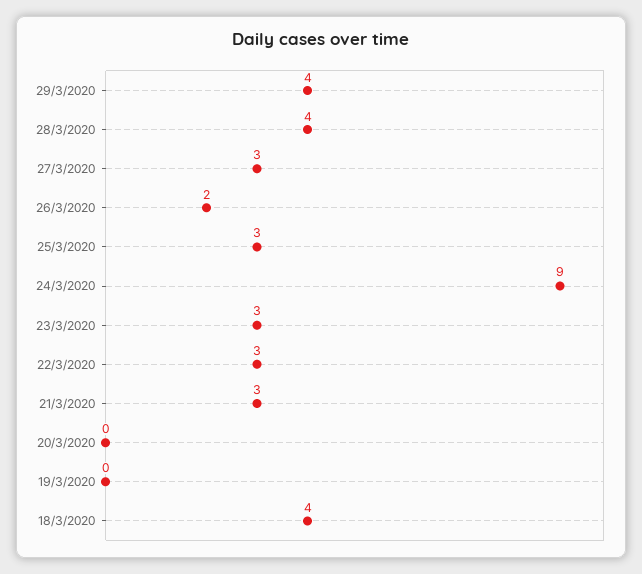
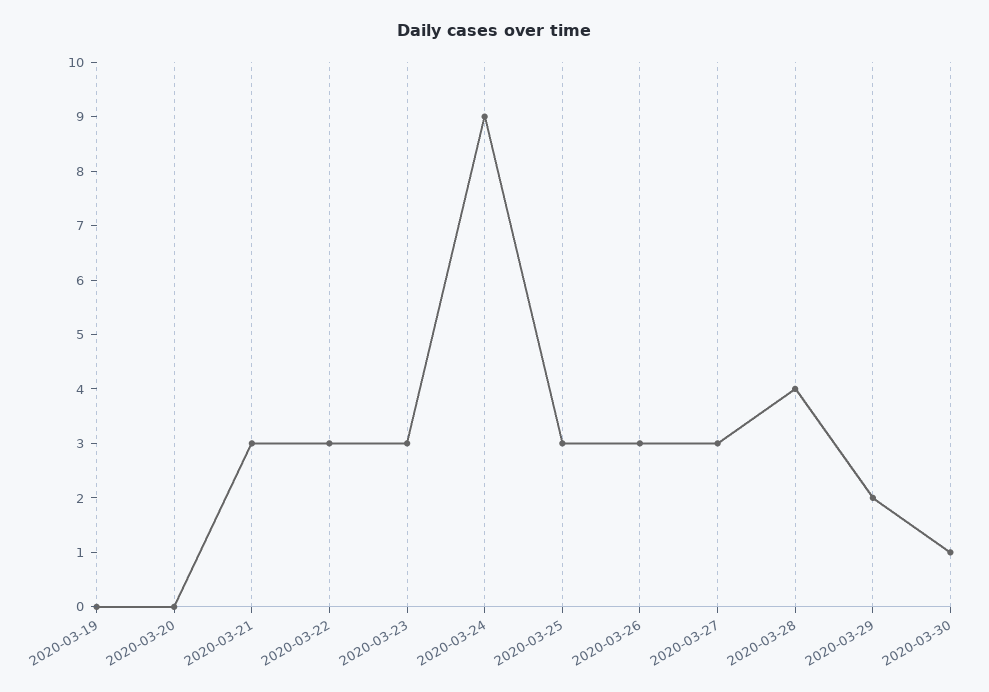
29/3/2020: 4 -> 2
26/3/2020: 2 -> 3
18/3/2020: 4 -> none
2020-03-30: none -> 1

